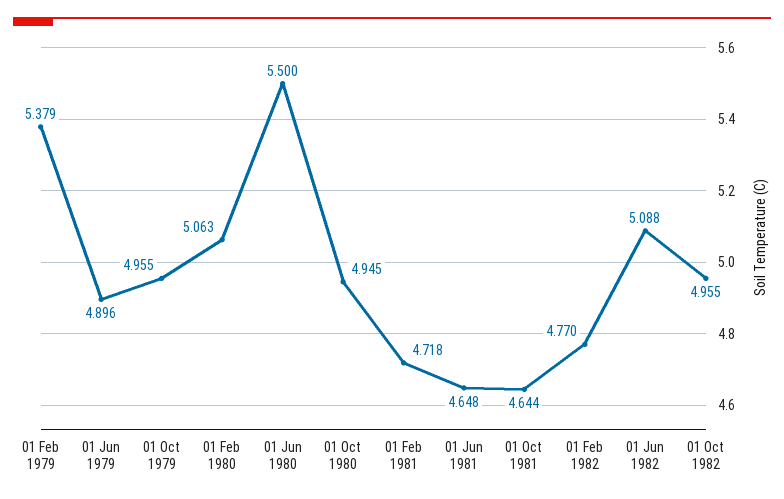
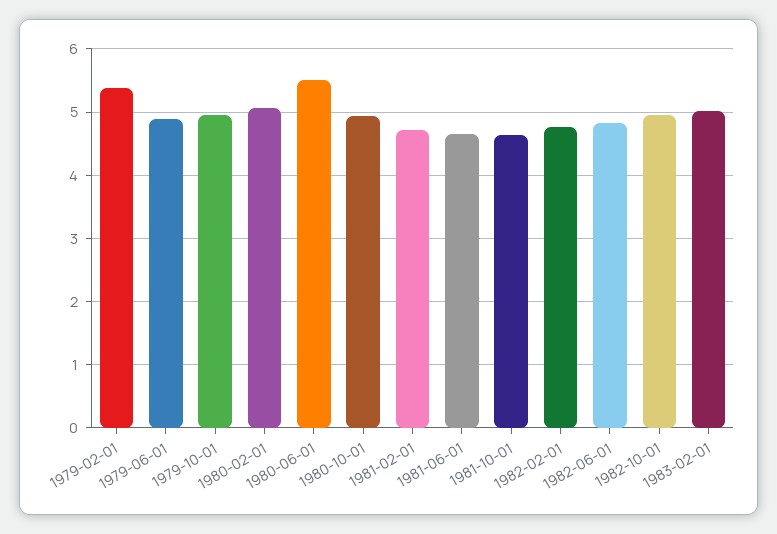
01 Jun 1982: 5.088 -> 4.8
1983-02-01: none -> 5

